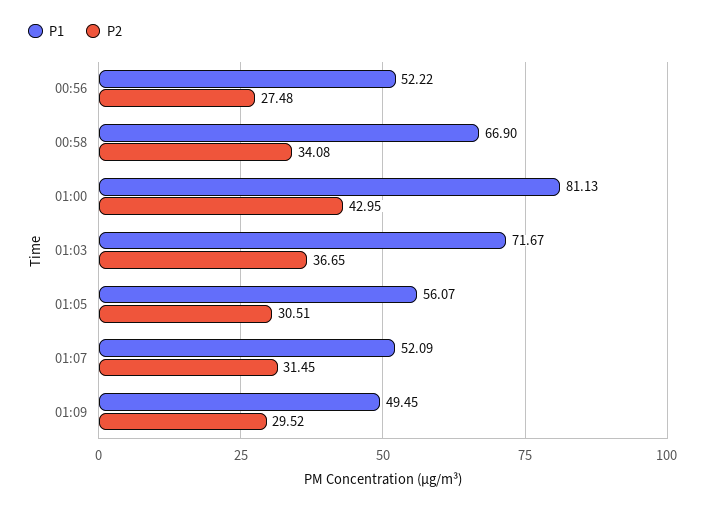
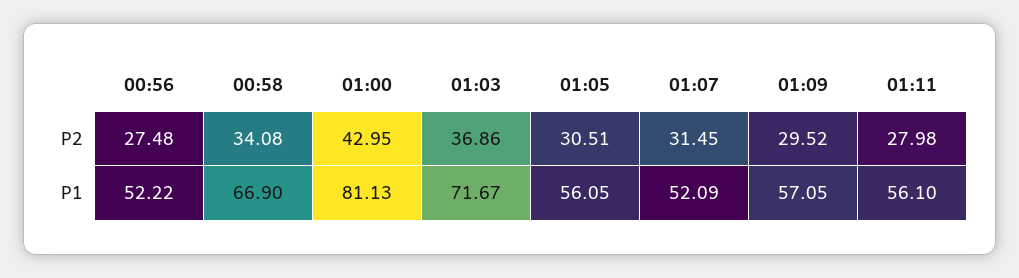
P2, 01:03: 36.65 -> 36.86
P1, 01:05: 56.07 -> 56.05
P1, 01:09: 49.45 -> 57.05
P2, 01:11: none -> 27.98
P1, 01:11: none -> 56.1

